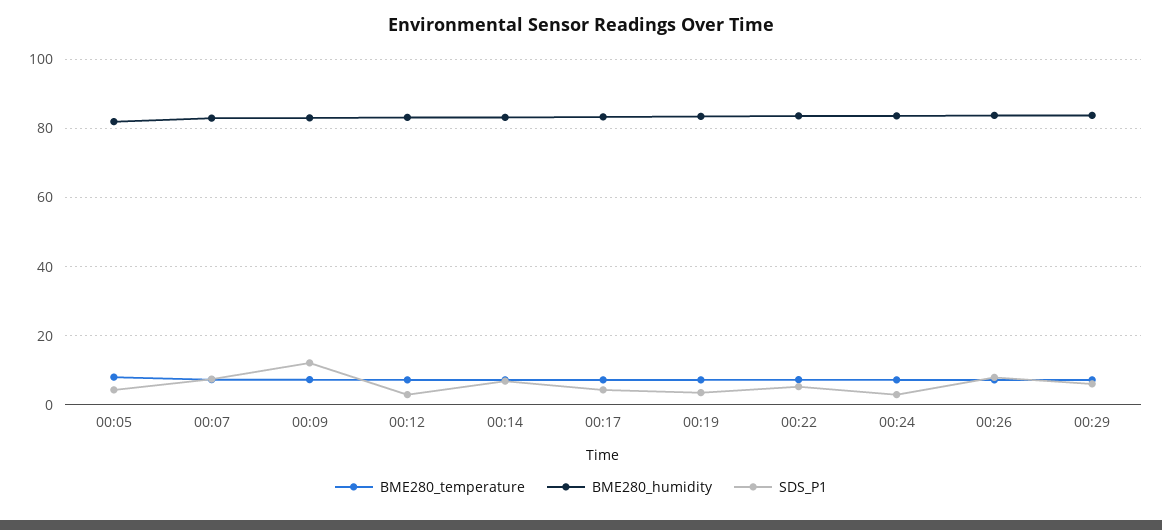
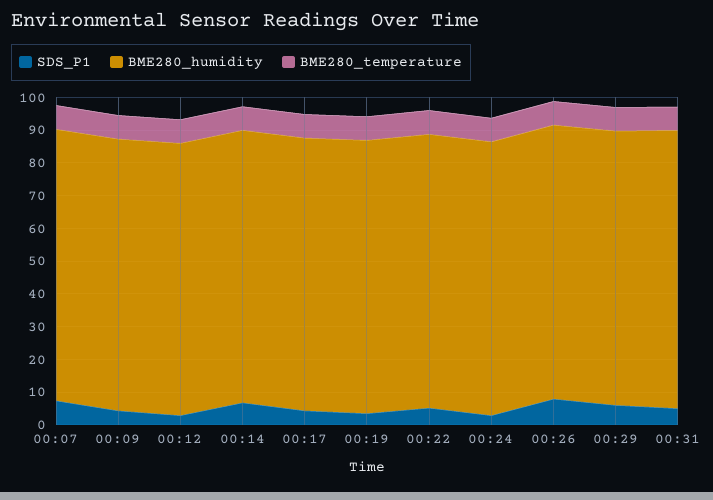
BME280_temperature, 00:05: 8 -> none
BME280_humidity, 00:05: 82 -> none
SDS_P1, 00:05: 4 -> none
SDS_P1, 00:09: 12 -> 5
SDS_P1, 00:31: none -> 5
BME280_humidity, 00:31: none -> 85
BME280_temperature, 00:31: none -> 7.5

